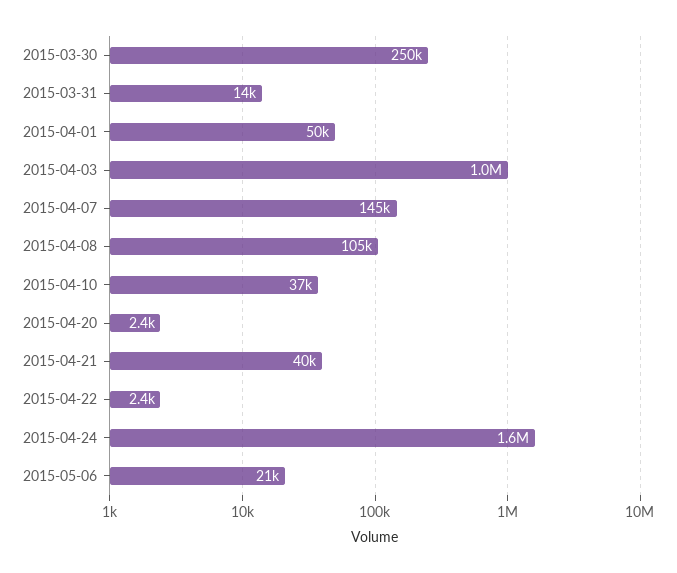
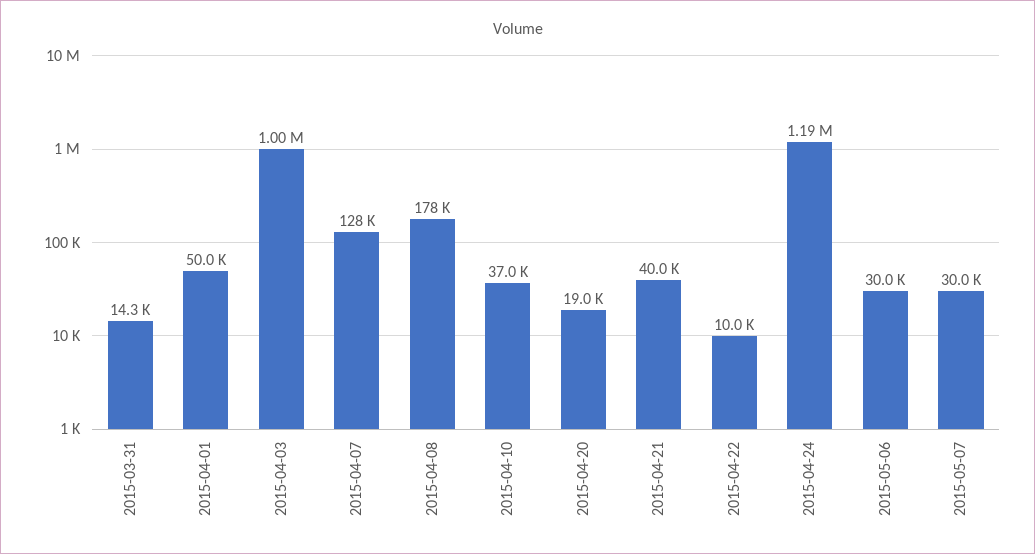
2015-03-30: 250000 -> none
2015-04-07: 145000 -> 128000
2015-04-08: 105000 -> 178000
2015-04-20: 2400 -> 19000
2015-04-22: 2400 -> 10000
2015-04-24: 1600000 -> 1190000
2015-05-06: 21000 -> 30000
2015-05-07: none -> 30000

